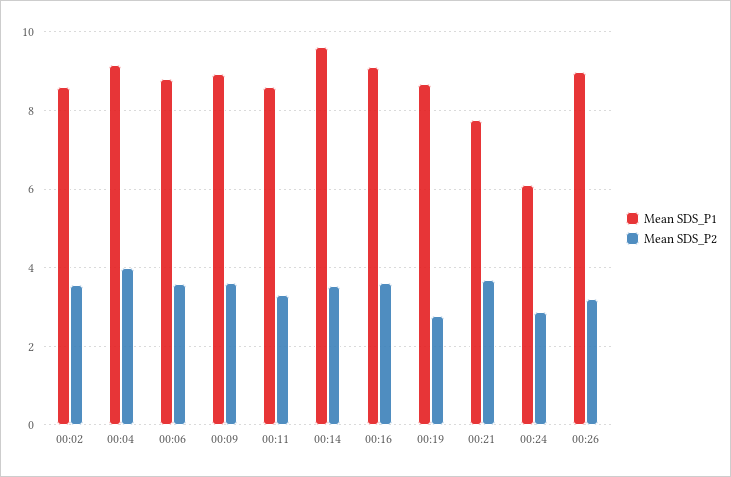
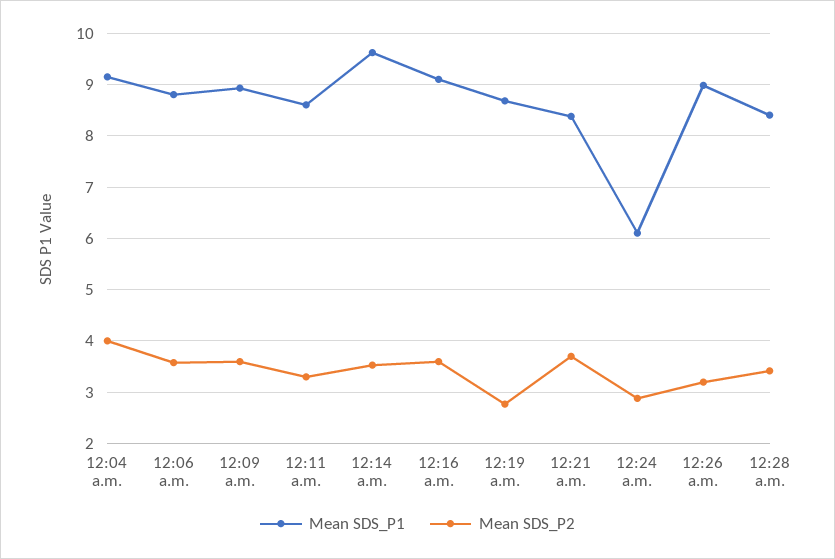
Mean SDS_P1, 00:02: 8.6 -> none
Mean SDS_P2, 00:02: 3.6 -> none
Mean SDS_P1, 00:21: 7.8 -> 8.4
Mean SDS_P1, 12:28 a.m.: none -> 8.4
Mean SDS_P2, 12:28 a.m.: none -> 3.4

